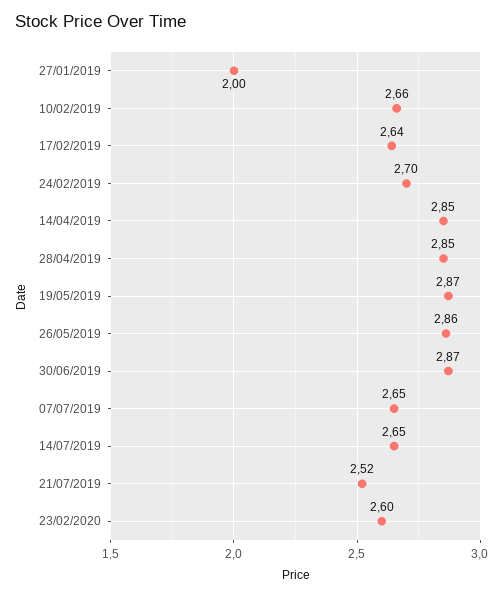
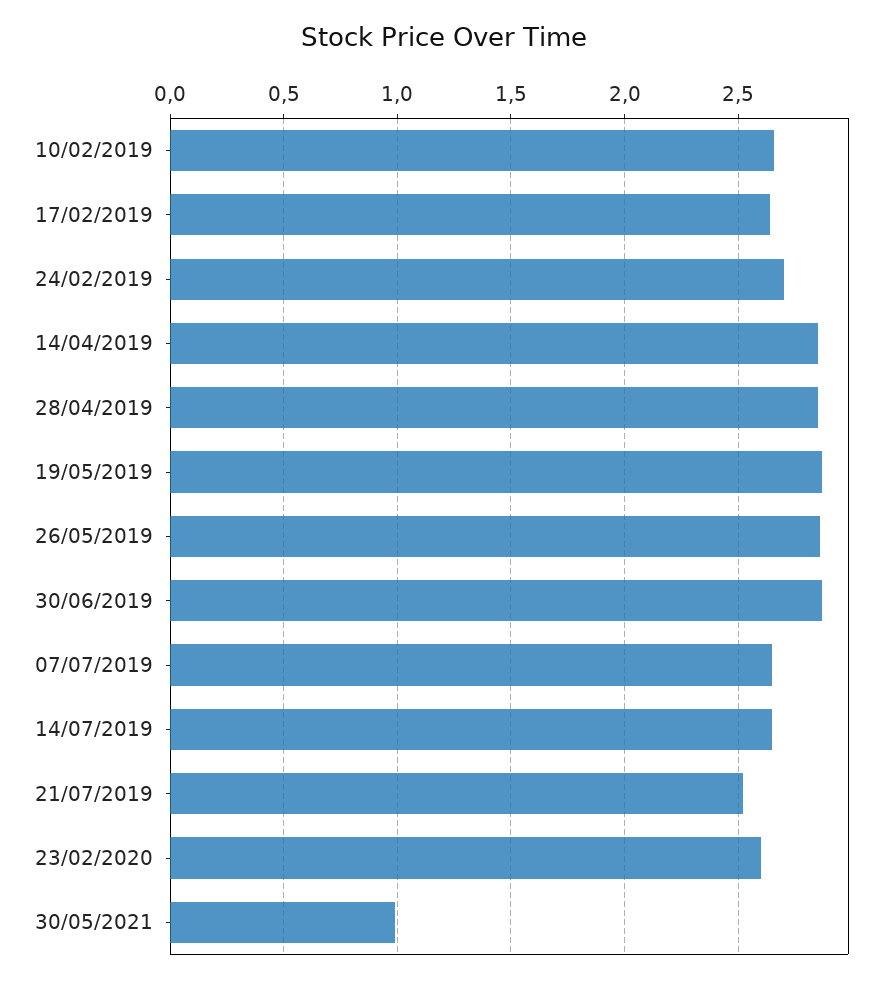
27/01/2019: 2 -> none
30/05/2021: none -> 1

